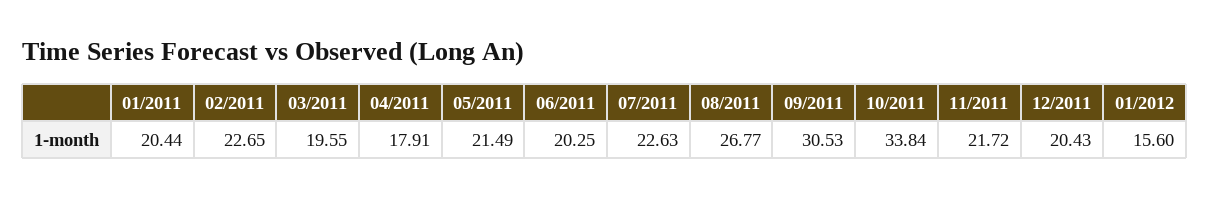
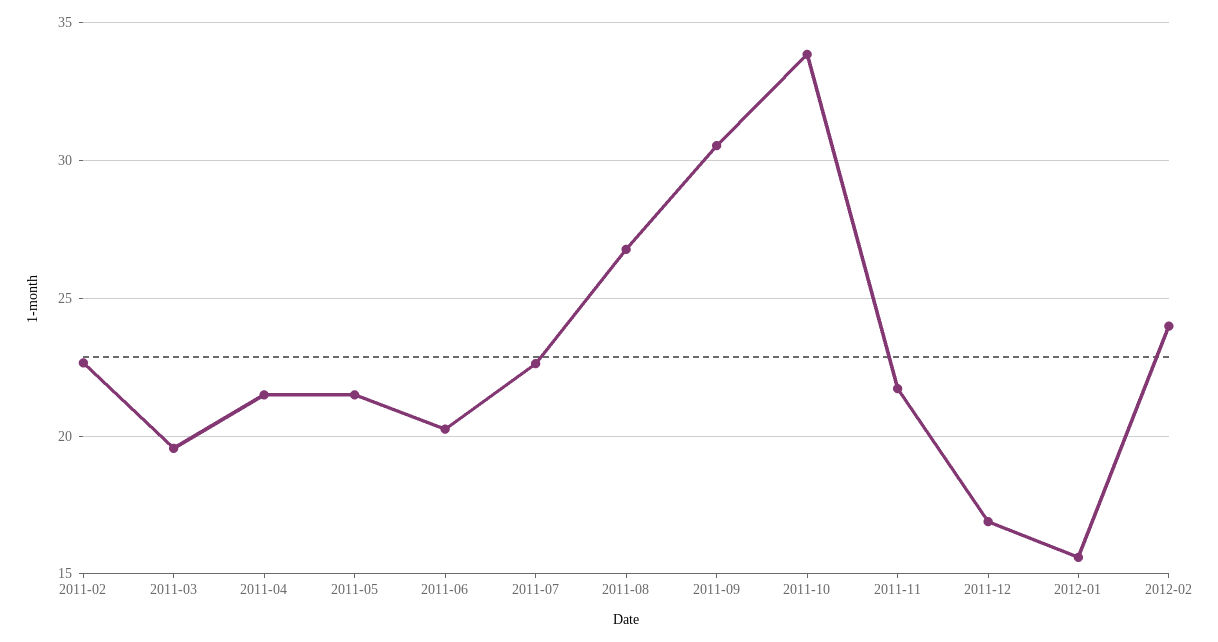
01/2011: 20.44 -> none
04/2011: 17.91 -> 21.5
12/2011: 20.43 -> 17
2012-02: none -> 24

